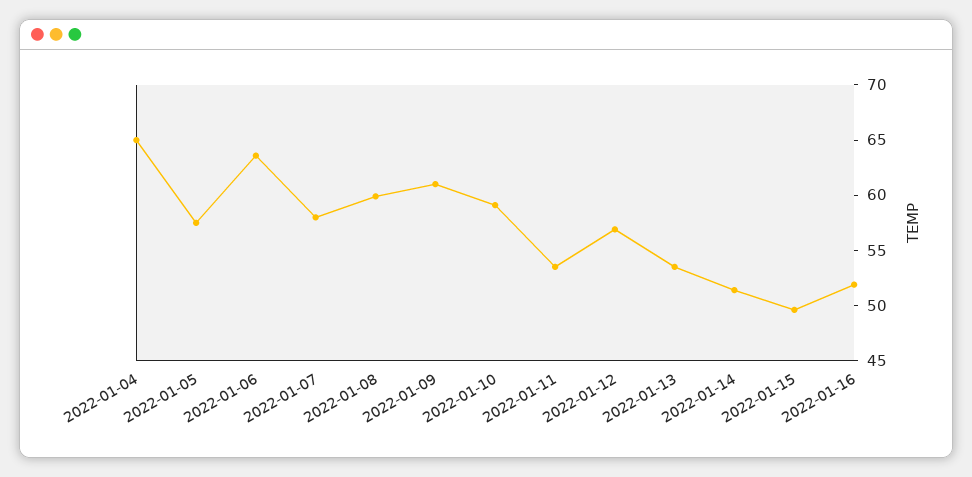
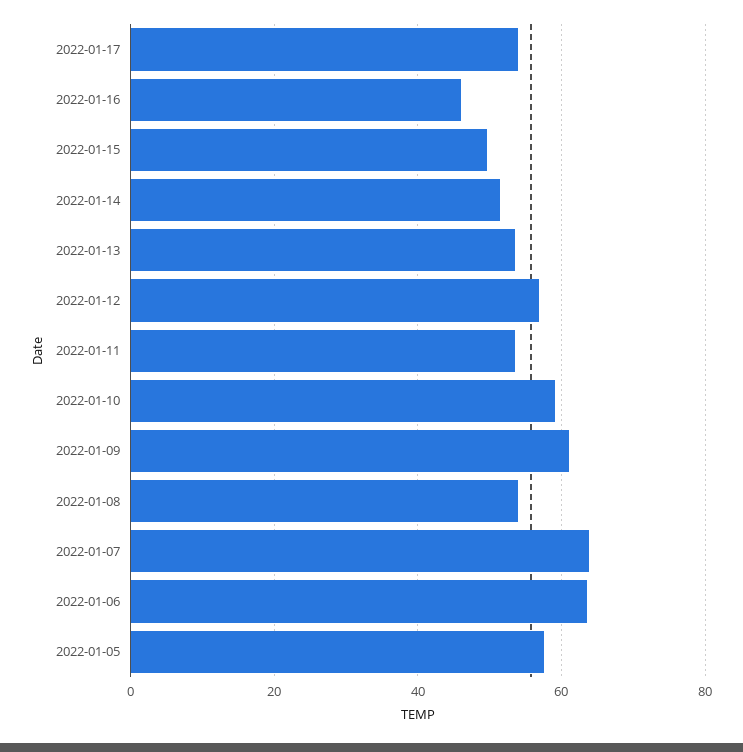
2022-01-04: 65 -> none
2022-01-07: 58 -> 64
2022-01-08: 60 -> 54
2022-01-16: 52 -> 46
2022-01-17: none -> 54

